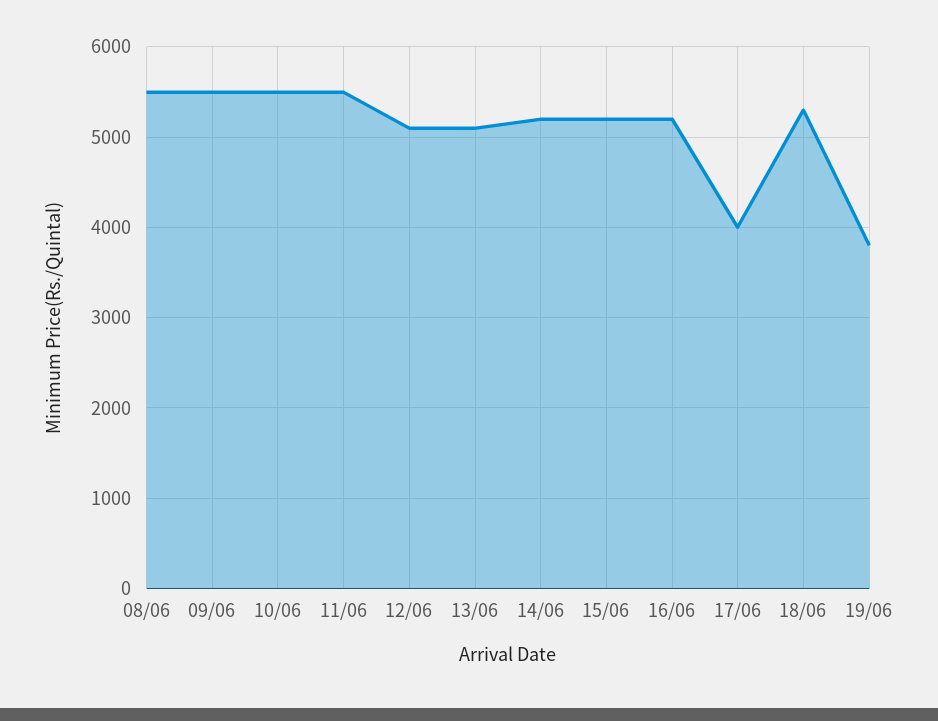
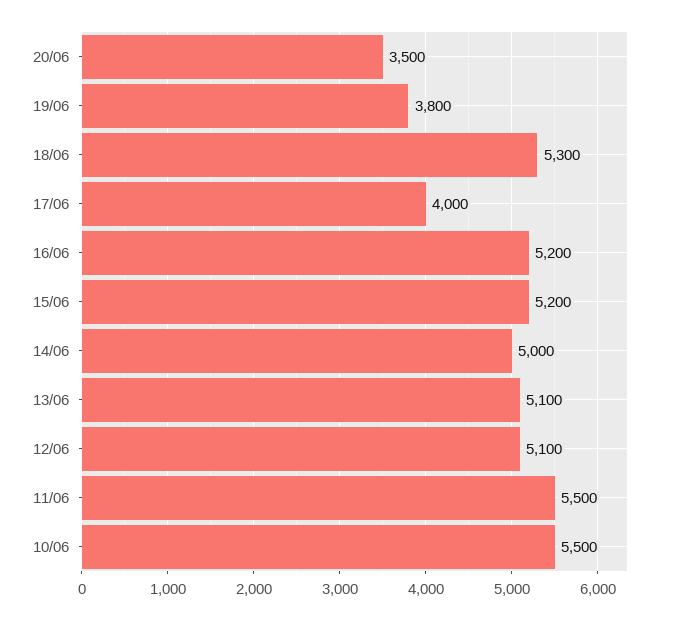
08/06: 5500 -> none
09/06: 5500 -> none
14/06: 5200 -> 5000
20/06: none -> 3500

